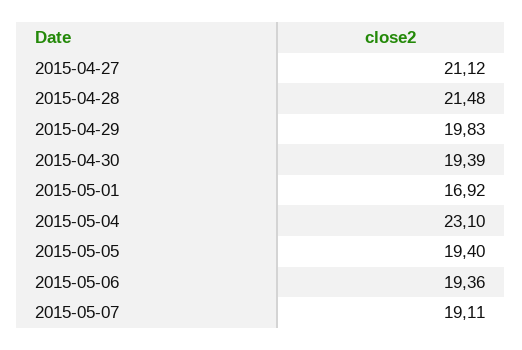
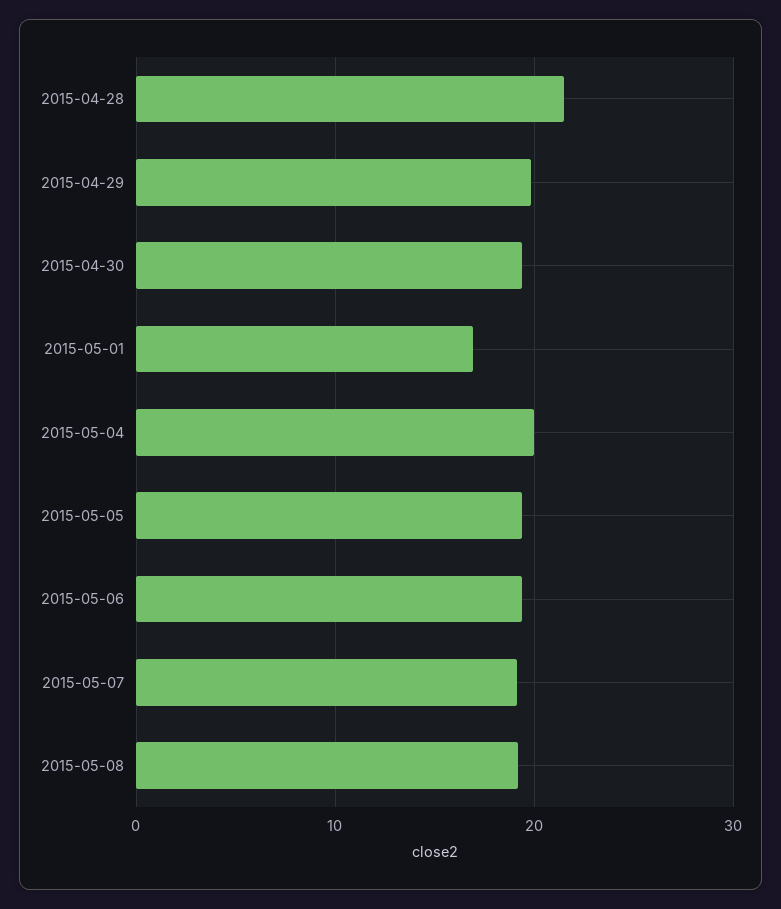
2015-04-27: 21.12 -> none
2015-05-04: 23.1 -> 20
2015-05-08: none -> 19

